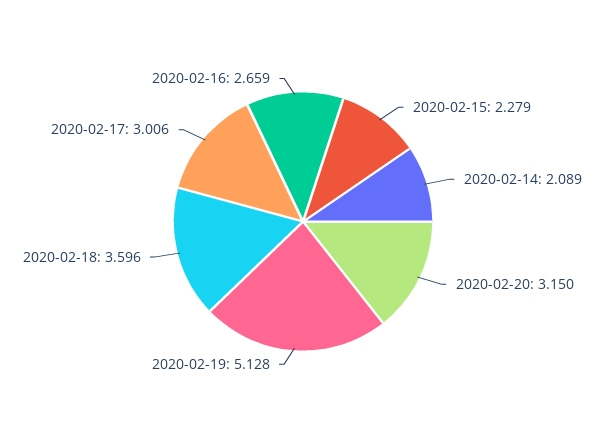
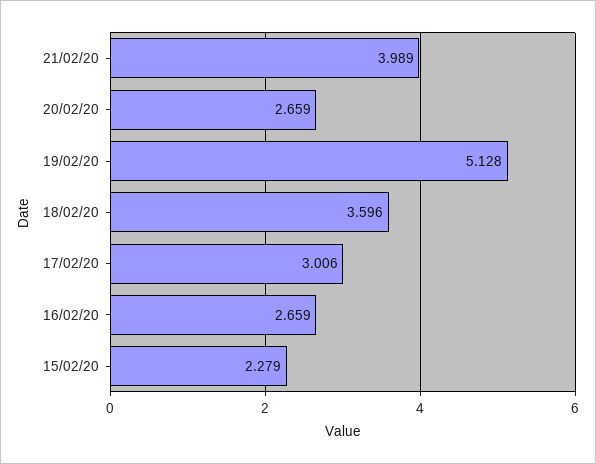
2020-02-14: 2.089 -> none
2020-02-20: 3.15 -> 2.659
21/02/20: none -> 3.989

